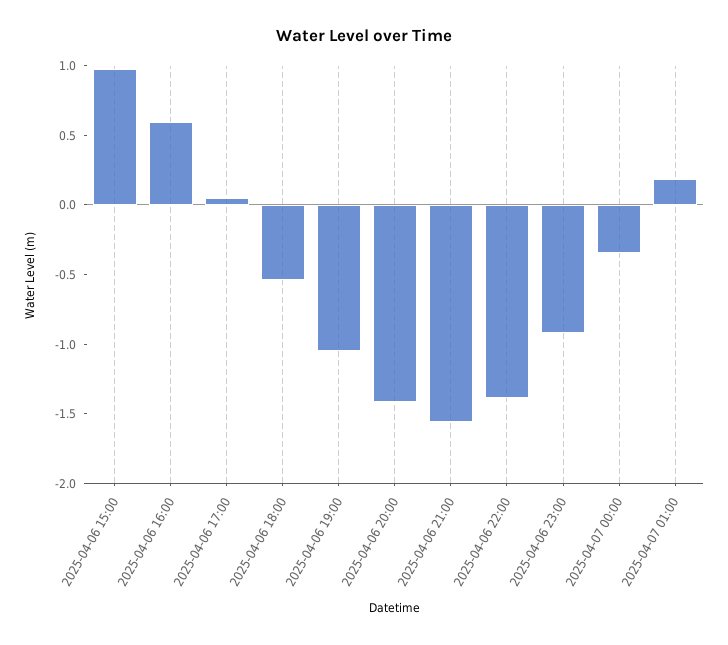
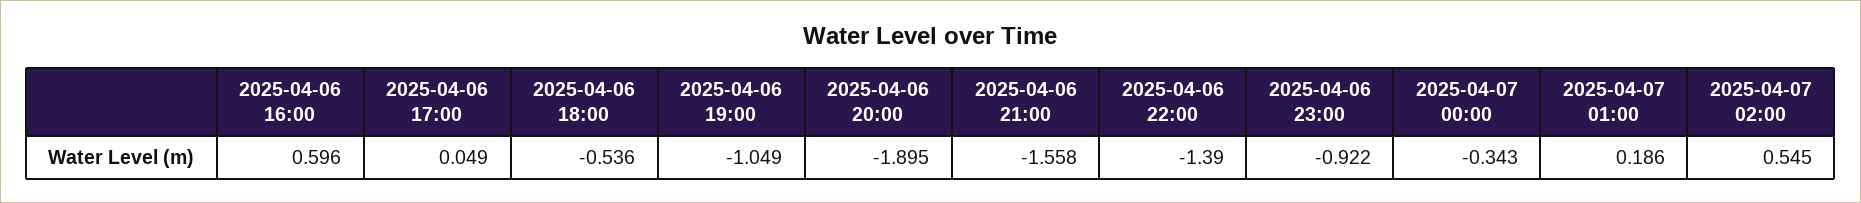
2025-04-06 15:00: 1 -> none
2025-04-06 20:00: -1.4 -> -1.895
2025-04-07 02:00: none -> 0.545

